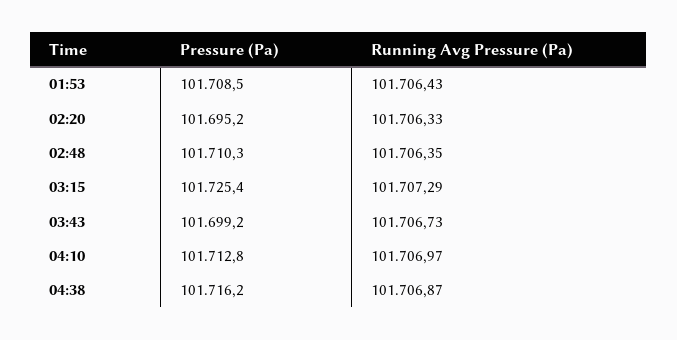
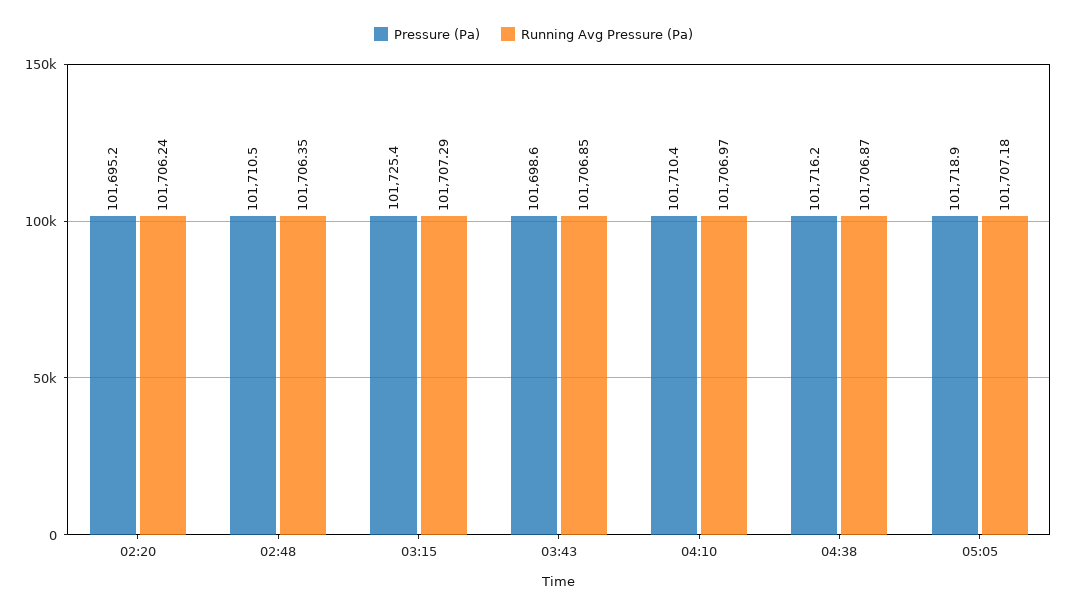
Pressure (Pa), 01:53: 101708.5 -> none
Running Avg Pressure (Pa), 01:53: 101706.43 -> none
Running Avg Pressure (Pa), 02:20: 101706.33 -> 101706.24
Pressure (Pa), 02:48: 101710.3 -> 101710.5
Pressure (Pa), 03:43: 101699.2 -> 101698.6
Running Avg Pressure (Pa), 03:43: 101706.73 -> 101706.85
Pressure (Pa), 04:10: 101712.8 -> 101710.4
Pressure (Pa), 05:05: none -> 101718.9
Running Avg Pressure (Pa), 05:05: none -> 101707.18

